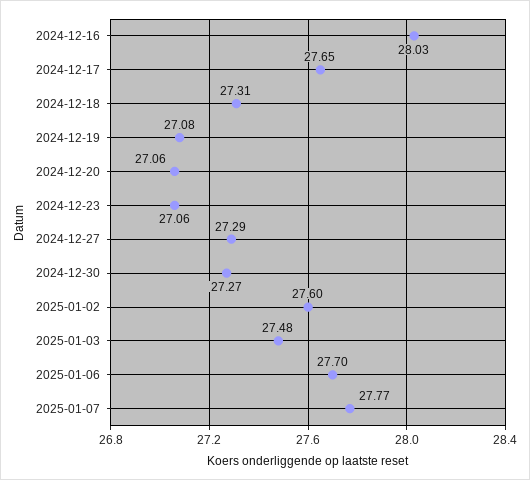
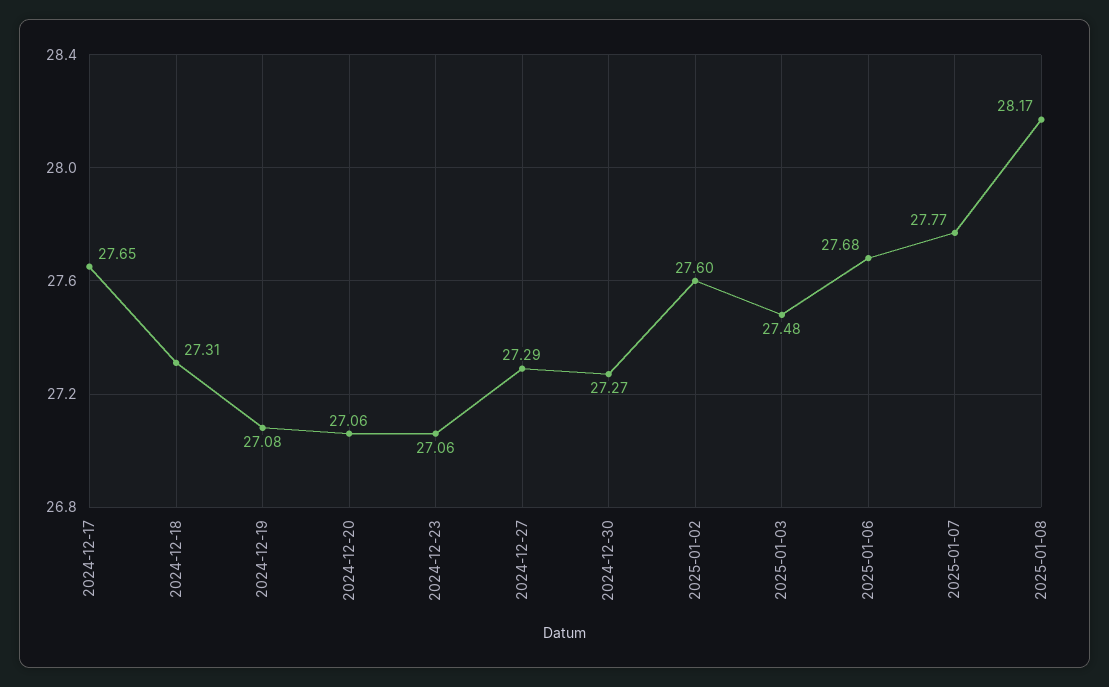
2024-12-16: 28.03 -> none
2025-01-06: 27.7 -> 27.68
2025-01-08: none -> 28.17

